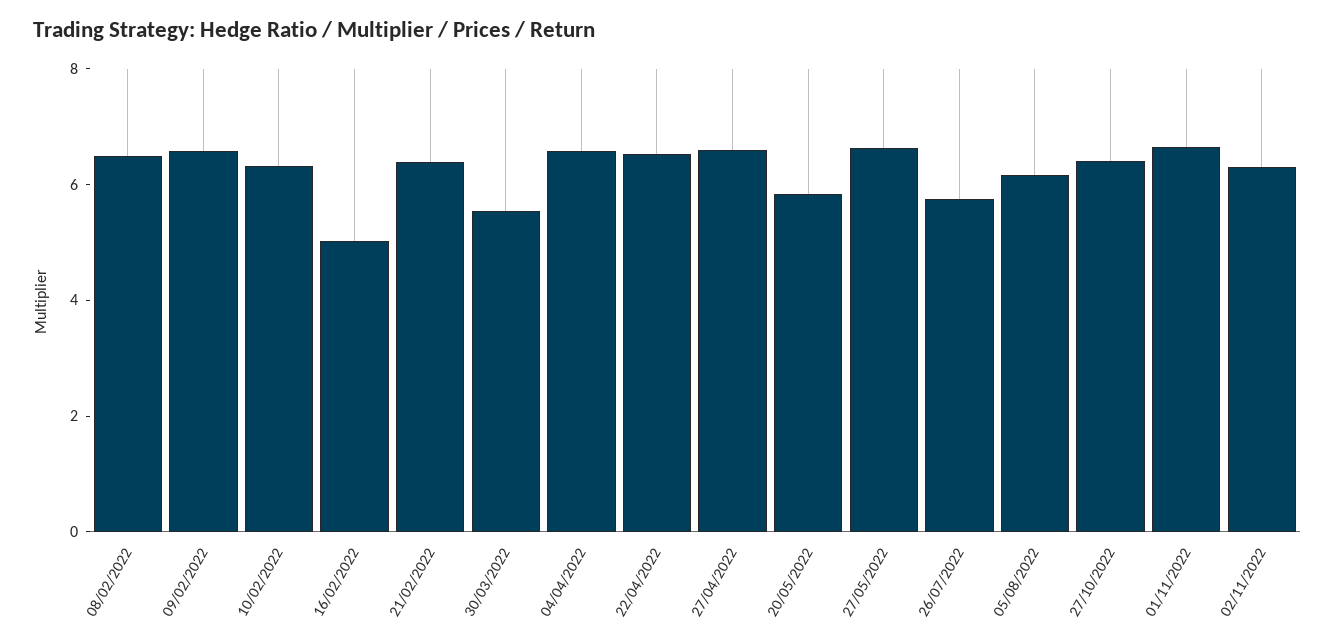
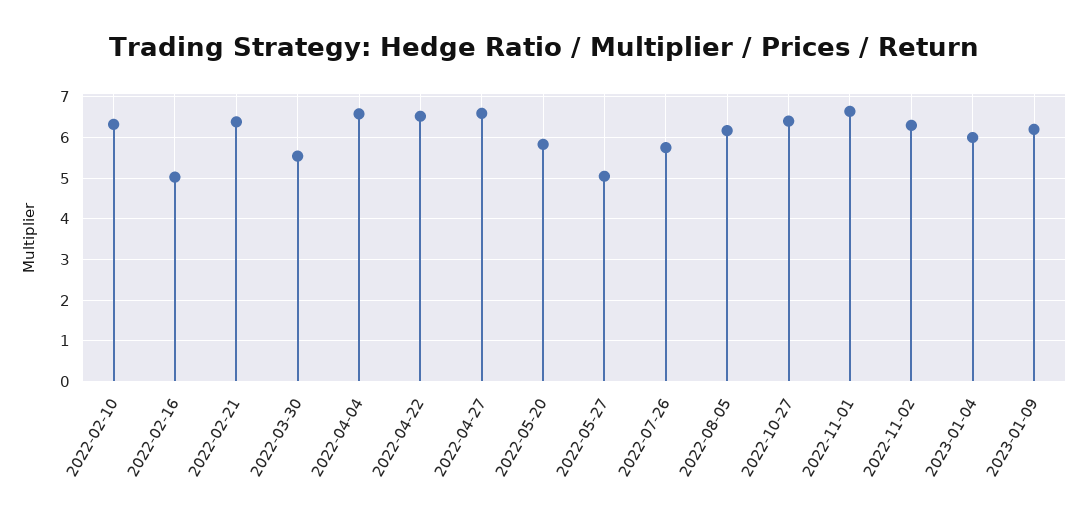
08/02/2022: 6.5 -> none
09/02/2022: 6.5 -> none
27/05/2022: 6.5 -> 5
2023-01-04: none -> 6
2023-01-09: none -> 6.2

